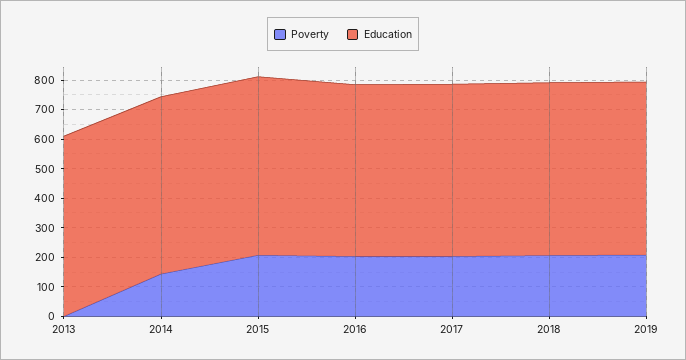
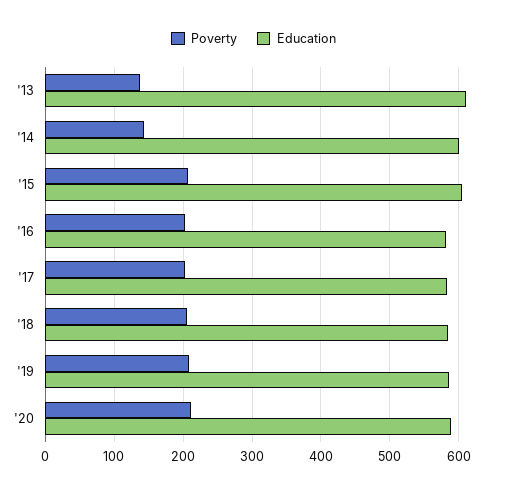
Poverty, 2013: 0 -> 140
Poverty, '20: none -> 210
Education, '20: none -> 590

